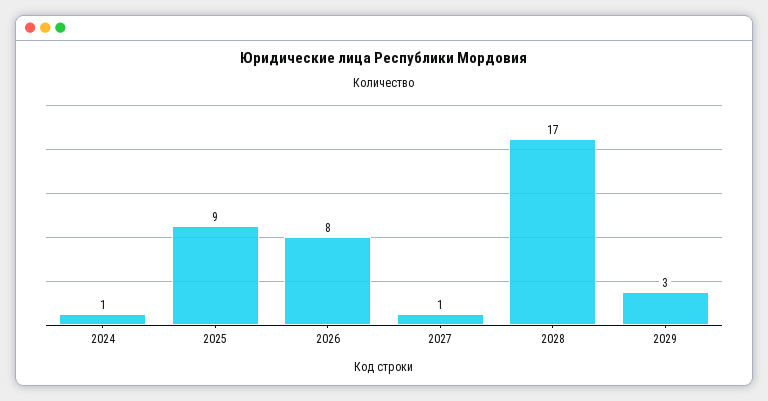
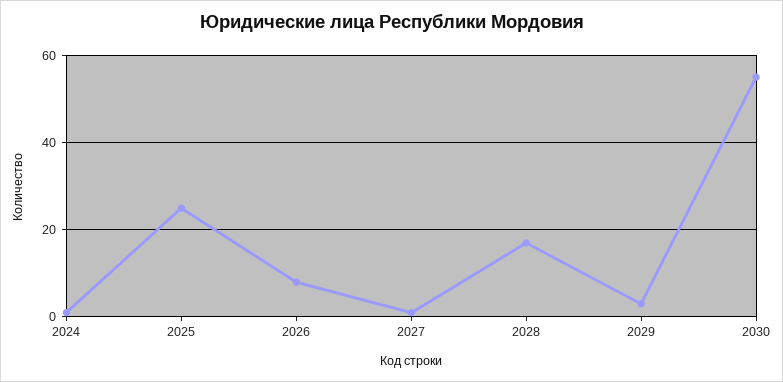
2025: 9 -> 25
2030: none -> 55

